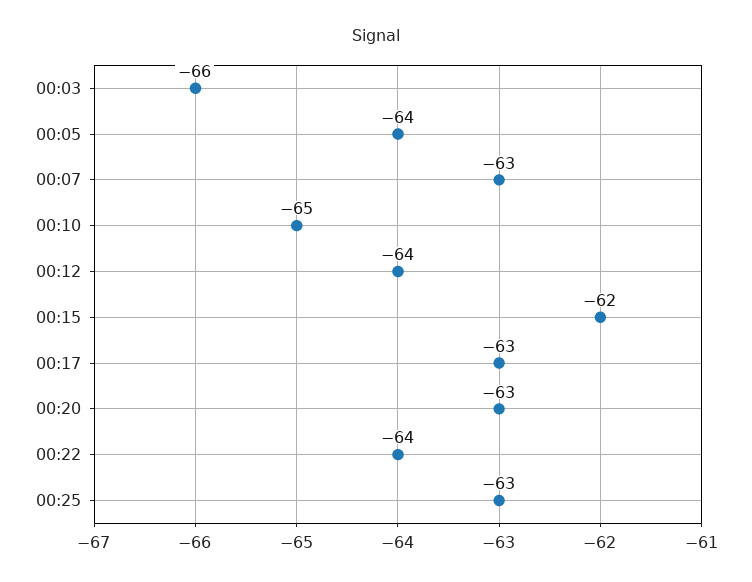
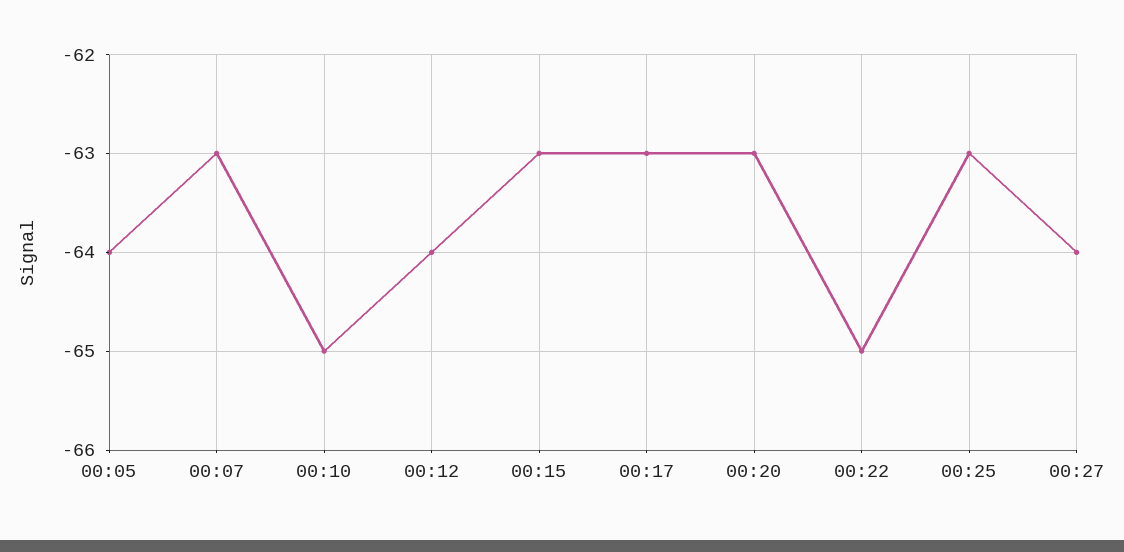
00:03: -66 -> none
00:15: -62 -> -63
00:22: -64 -> -65
00:27: none -> -64

